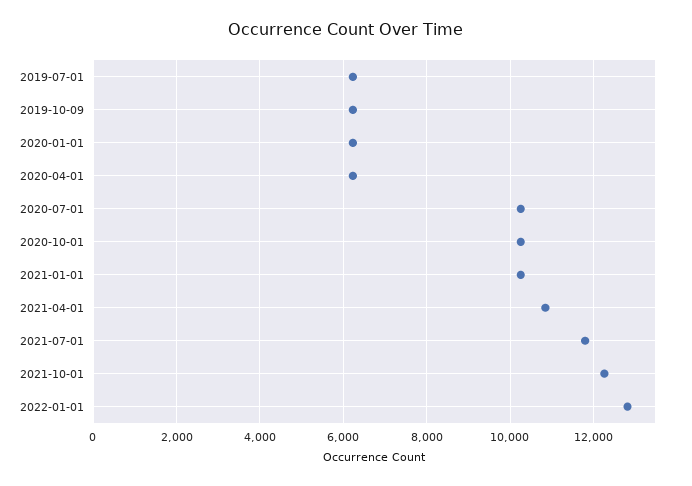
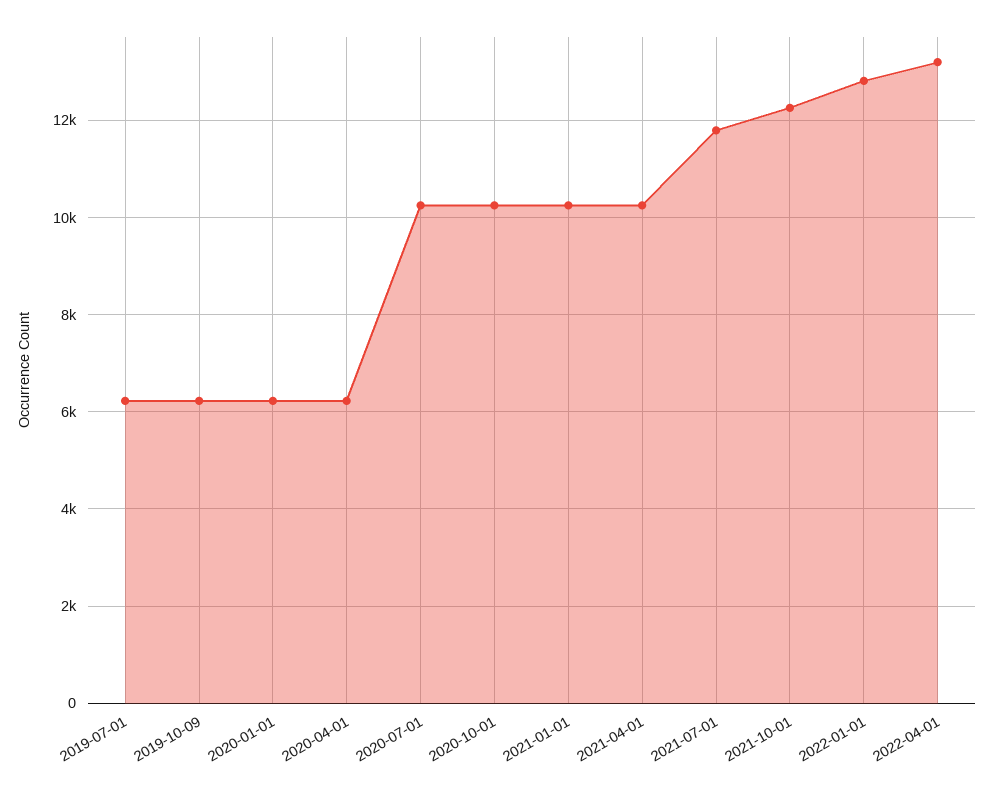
2021-04-01: 10800 -> 10200
2022-04-01: none -> 13200

